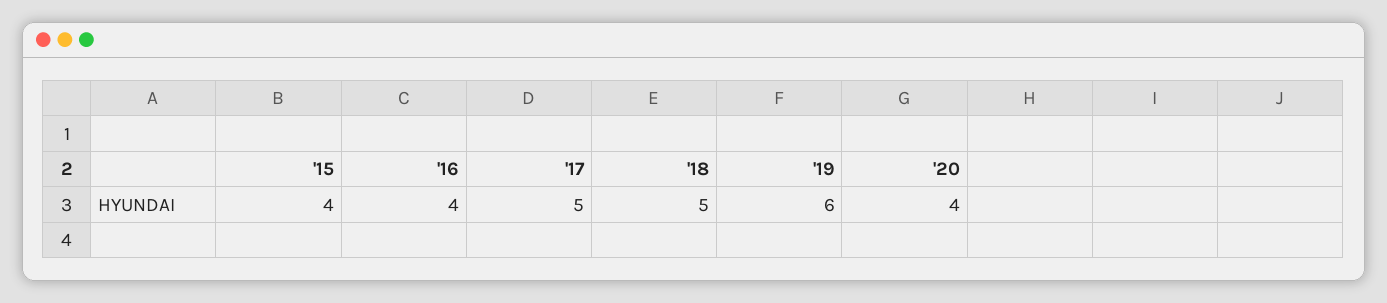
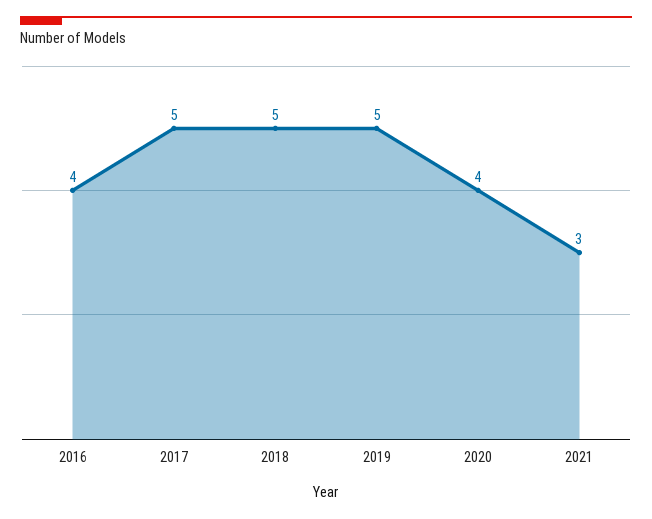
'15: 4 -> none
'19: 6 -> 5
2021: none -> 3

